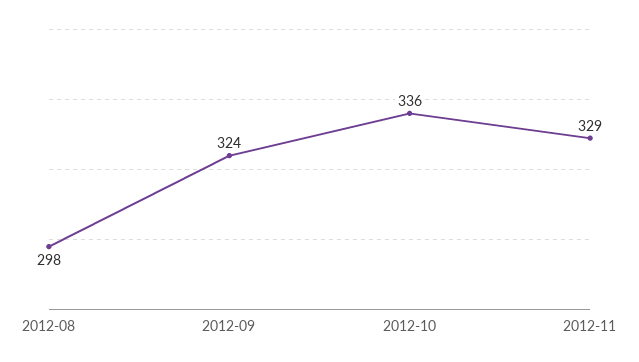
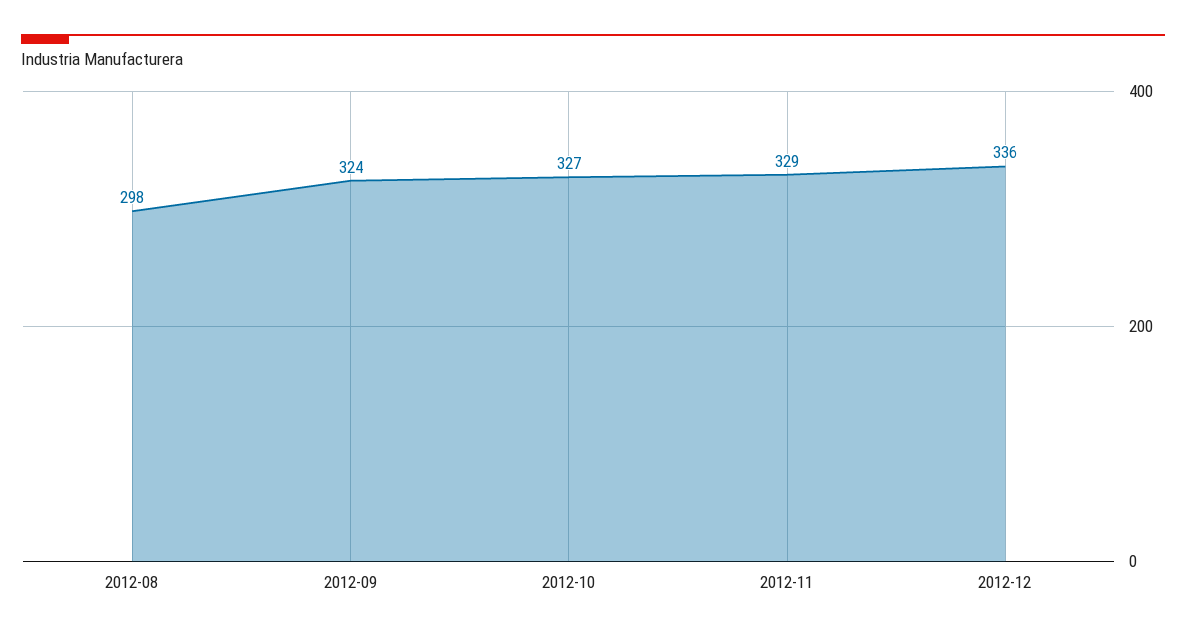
2012-10: 336 -> 327
2012-12: none -> 336

